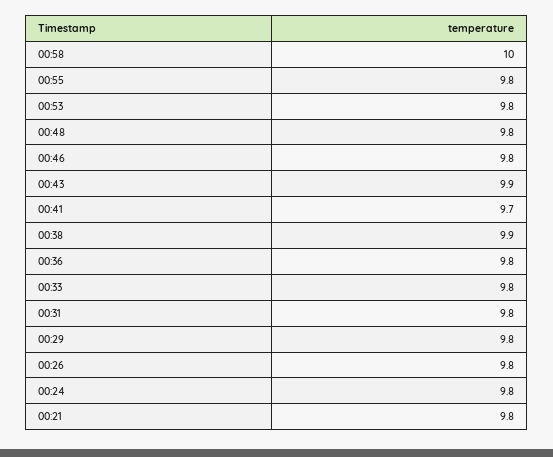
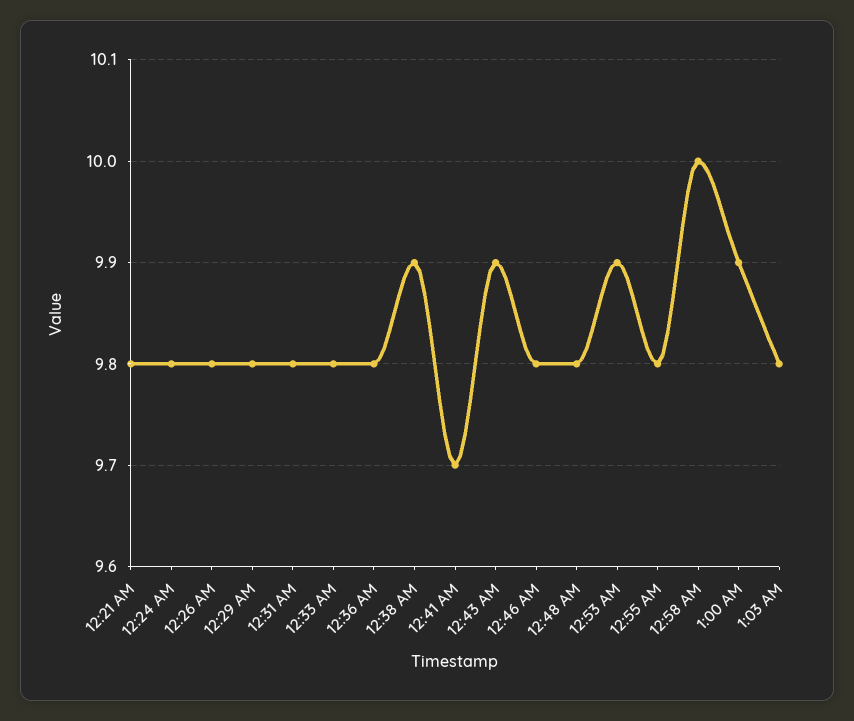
00:53: 9.8 -> 9.9
1:00 AM: none -> 9.9
1:03 AM: none -> 9.8

